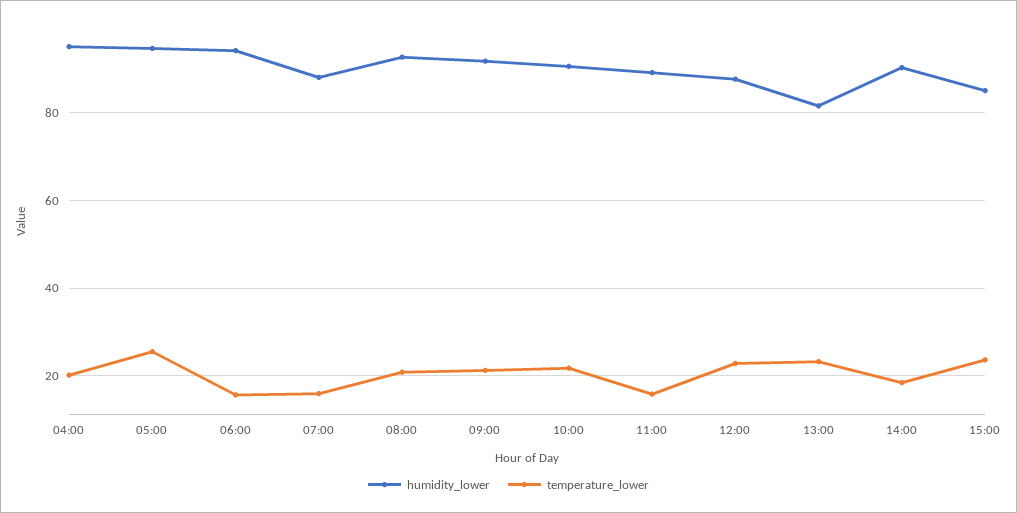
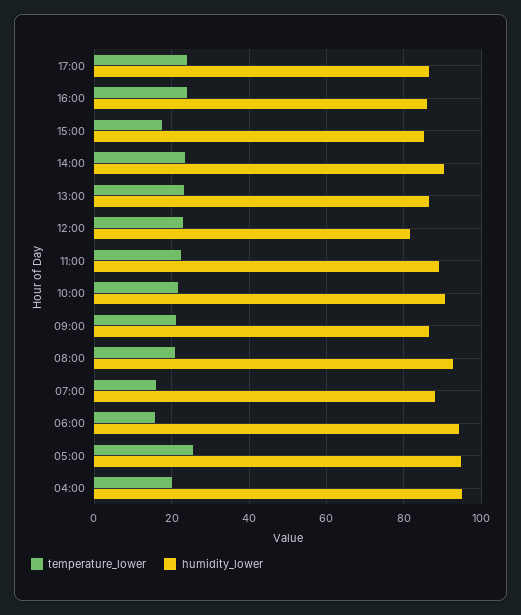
humidity_lower, 09:00: 92 -> 86
temperature_lower, 11:00: 16 -> 22
humidity_lower, 12:00: 88 -> 82
humidity_lower, 13:00: 82 -> 86
temperature_lower, 14:00: 18 -> 24
temperature_lower, 15:00: 24 -> 18
temperature_lower, 17:00: none -> 24
humidity_lower, 17:00: none -> 86
temperature_lower, 16:00: none -> 24
humidity_lower, 16:00: none -> 86

